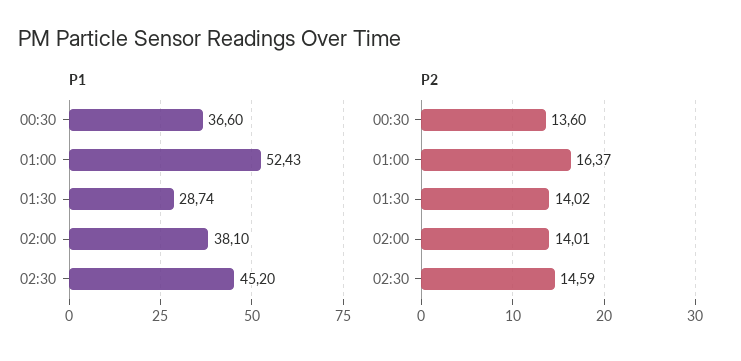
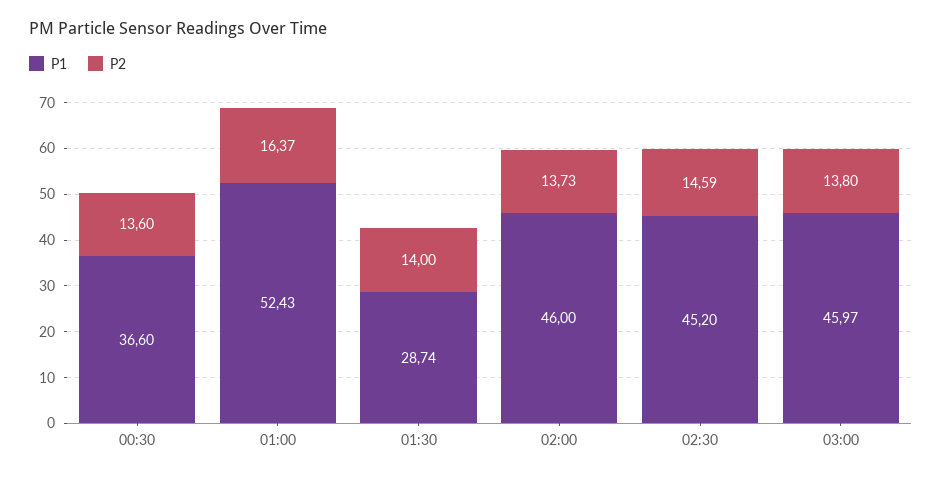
P1, 02:00: 38.1 -> 46
P2, 01:30: 14.02 -> 14
P2, 02:00: 14.01 -> 13.73
P1, 03:00: none -> 45.97
P2, 03:00: none -> 13.8

